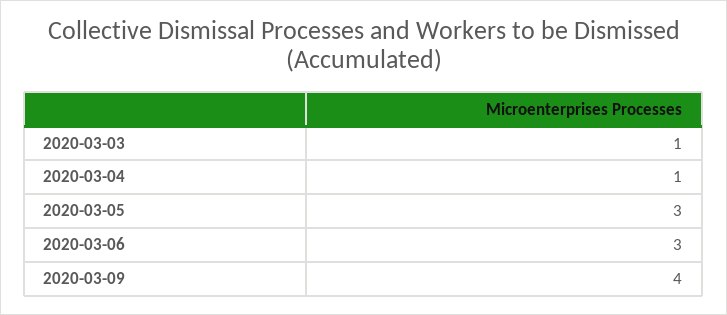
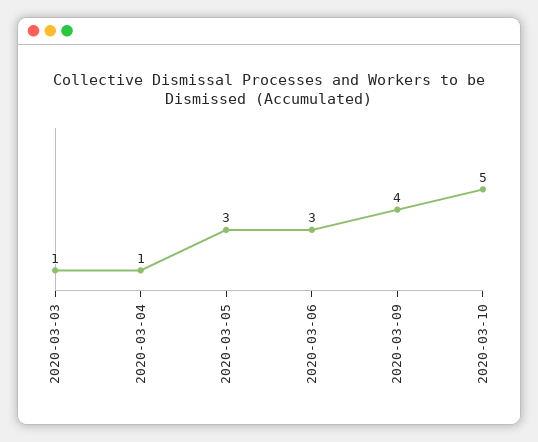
2020-03-10: none -> 5

